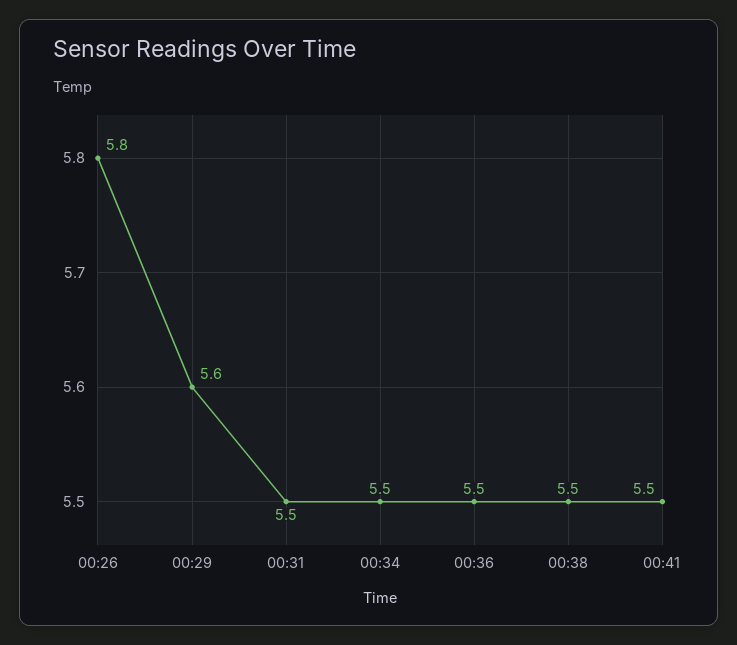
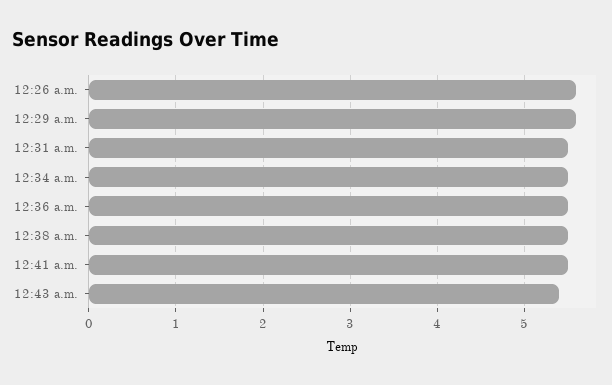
00:26: 5.8 -> 5.6
12:43 a.m.: none -> 5.4

